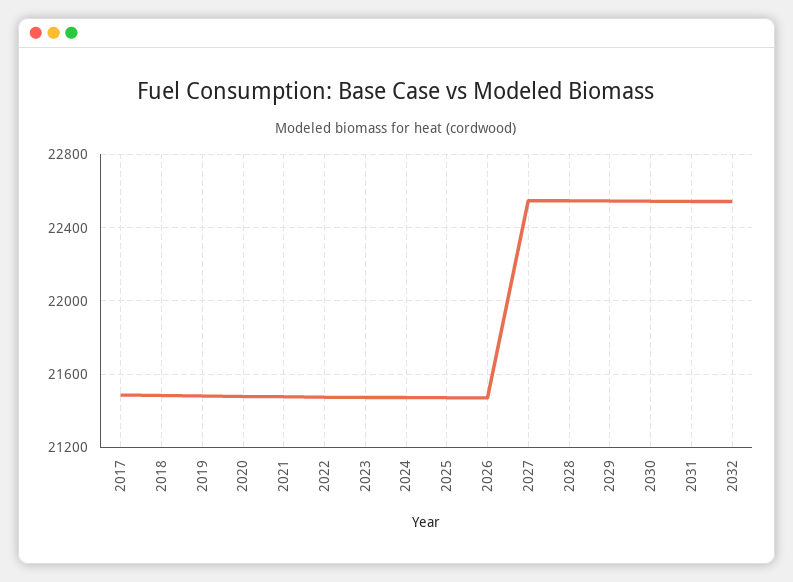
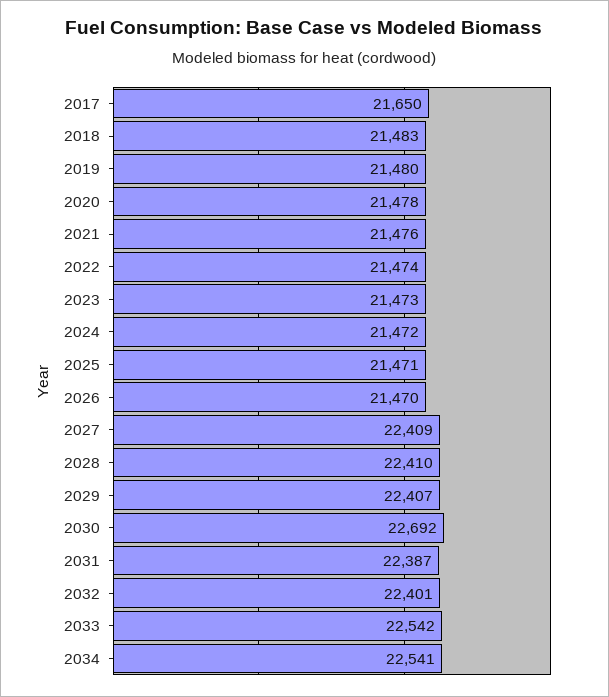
2017: 21500 -> 21650
2027: 22550 -> 22409
2028: 22550 -> 22410
2029: 22550 -> 22407
2030: 22550 -> 22692
2031: 22550 -> 22387
2032: 22550 -> 22401
2033: none -> 22542
2034: none -> 22541

